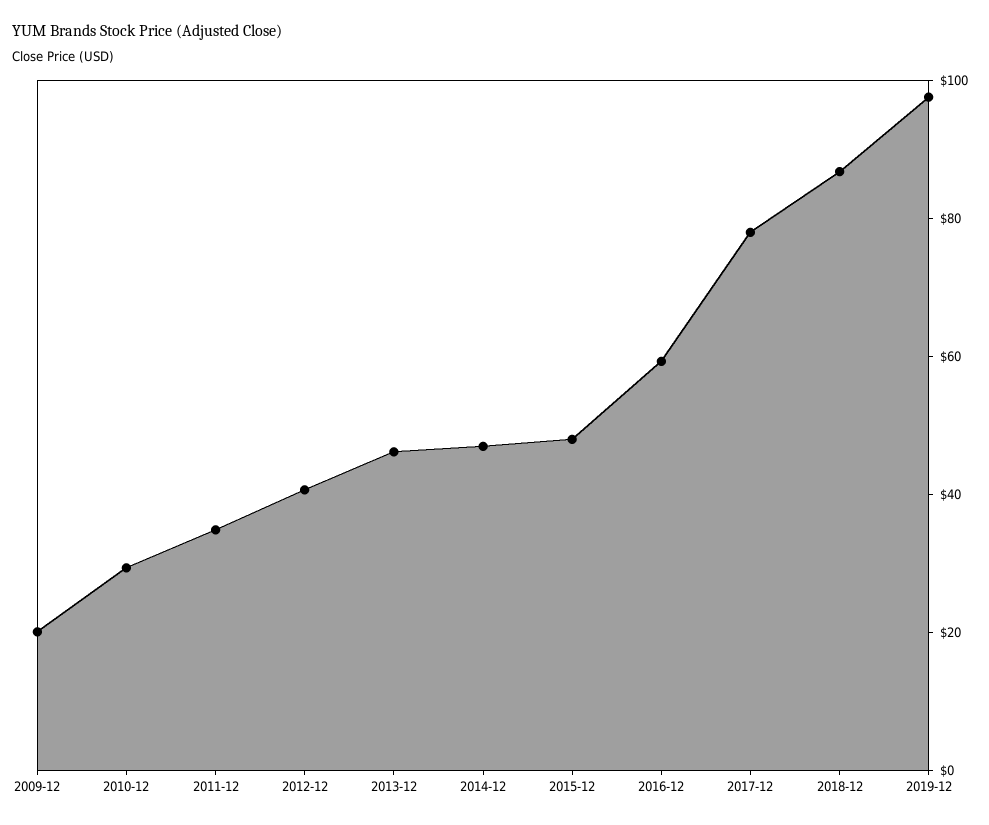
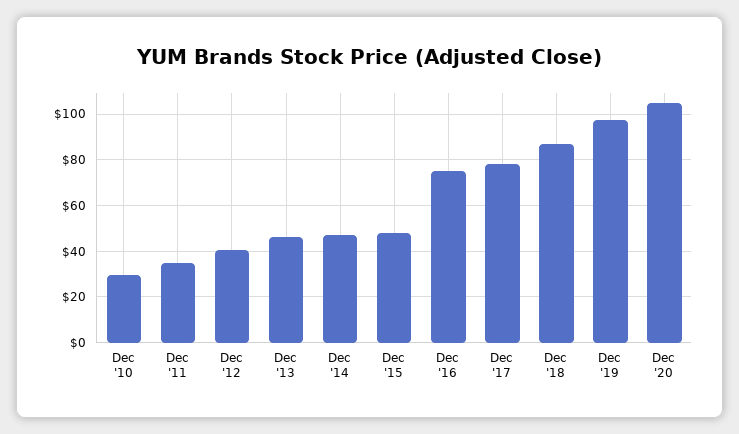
2009-12: 20 -> none
2016-12: 60 -> 75
Dec '20: none -> 105

